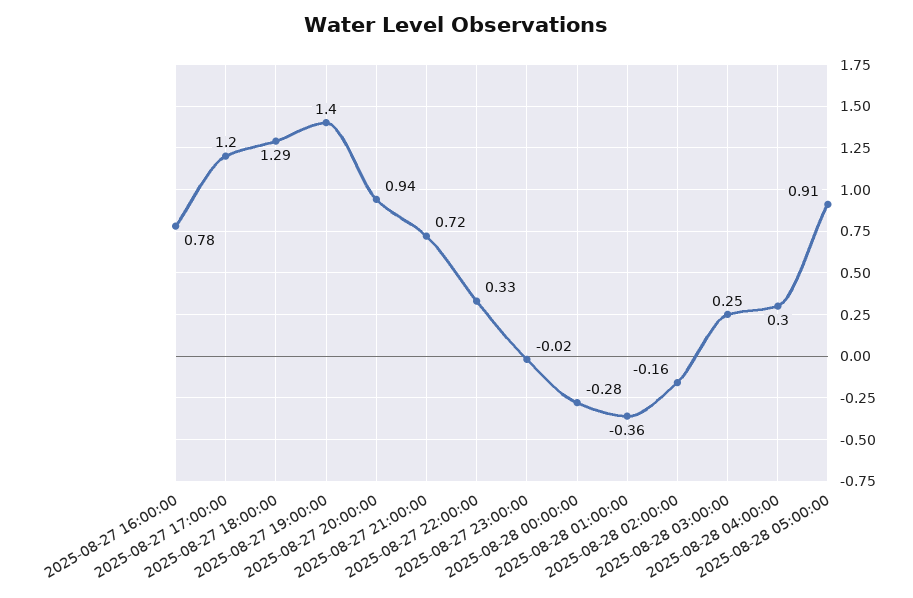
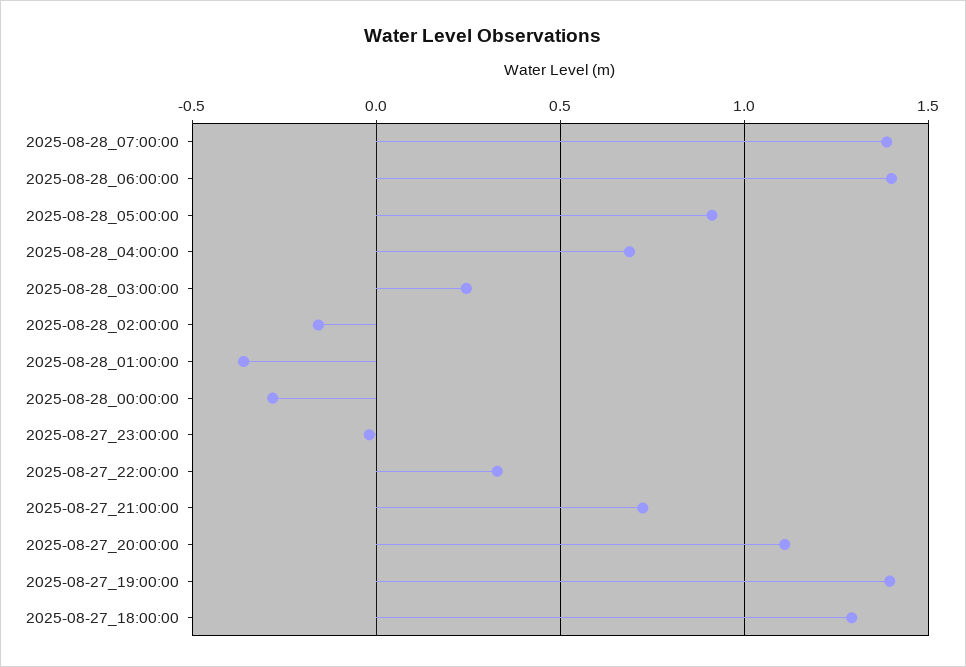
2025-08-27 16:00:00: 0.78 -> none
2025-08-27 17:00:00: 1.2 -> none
2025-08-27 20:00:00: 0.94 -> 1.1
2025-08-28 04:00:00: 0.3 -> 0.7
2025-08-28_07:00:00: none -> 1.4
2025-08-28_06:00:00: none -> 1.4

